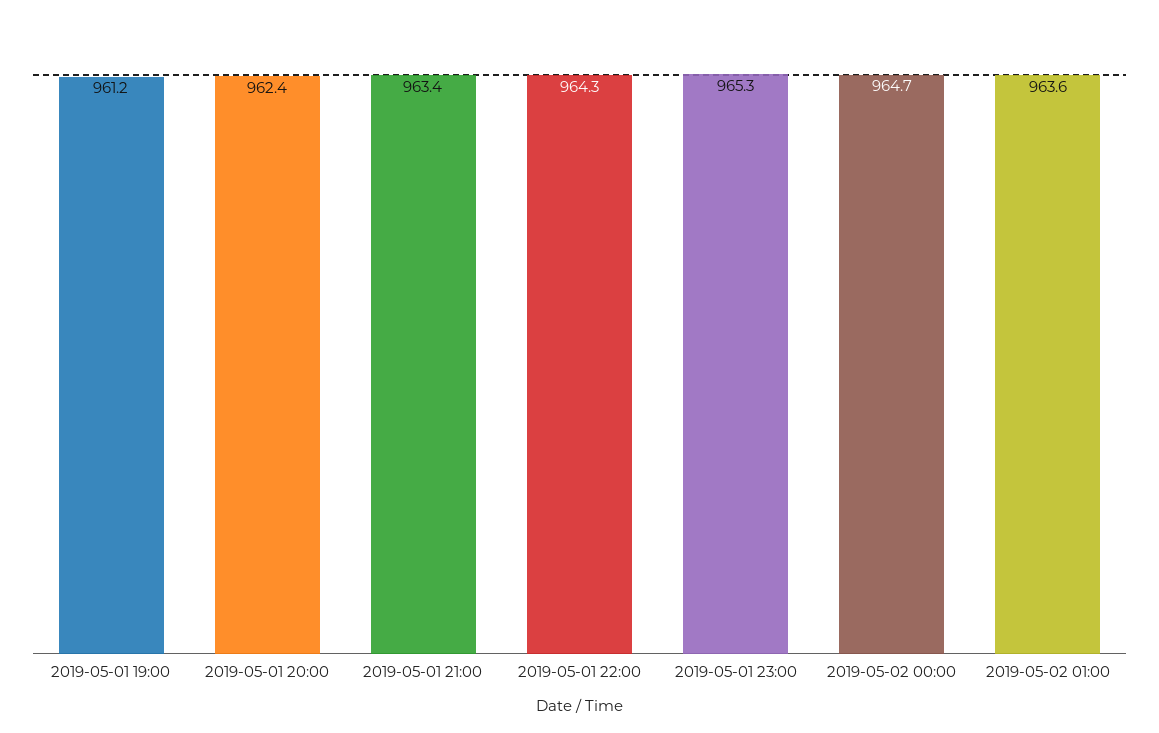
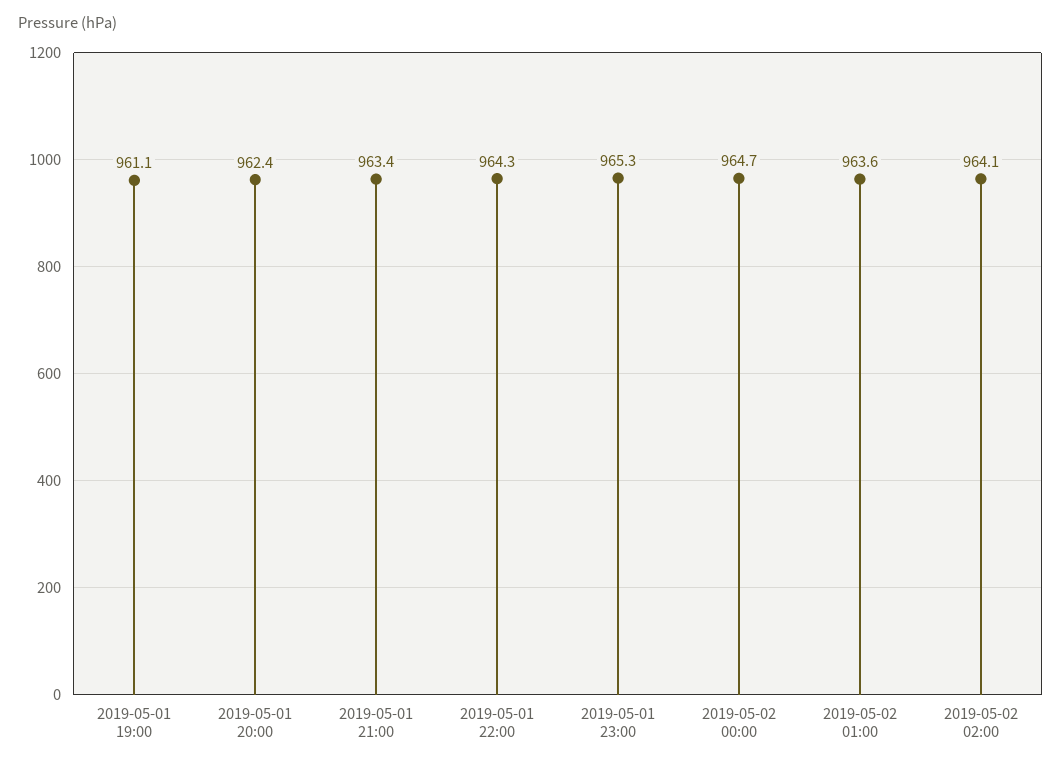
2019-05-01 19:00: 961.2 -> 961.1
2019-05-02 02:00: none -> 964.1

